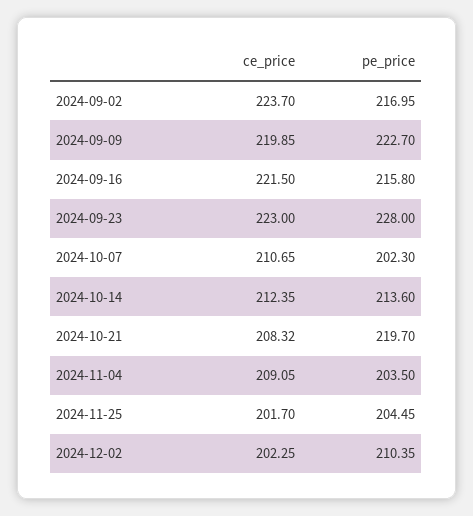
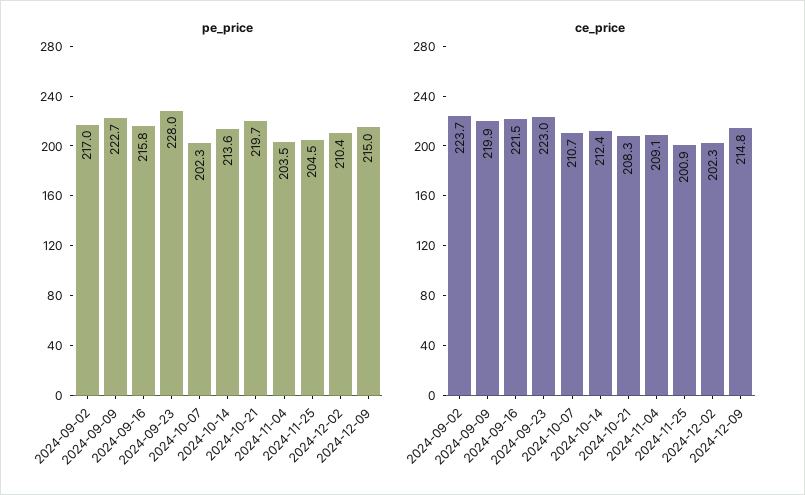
ce_price, 2024-11-25: 201.7 -> 200.9
pe_price, 2024-12-09: none -> 215
ce_price, 2024-12-09: none -> 214.8

